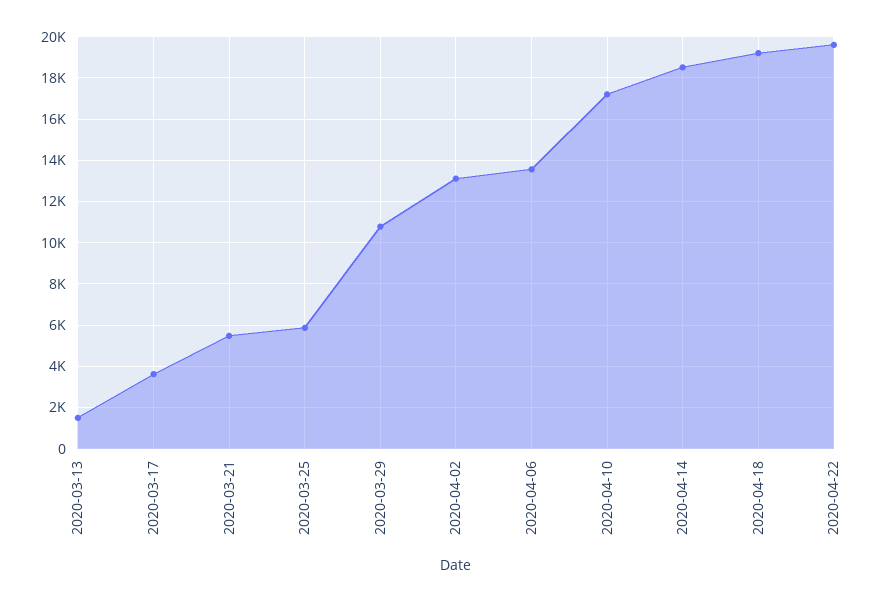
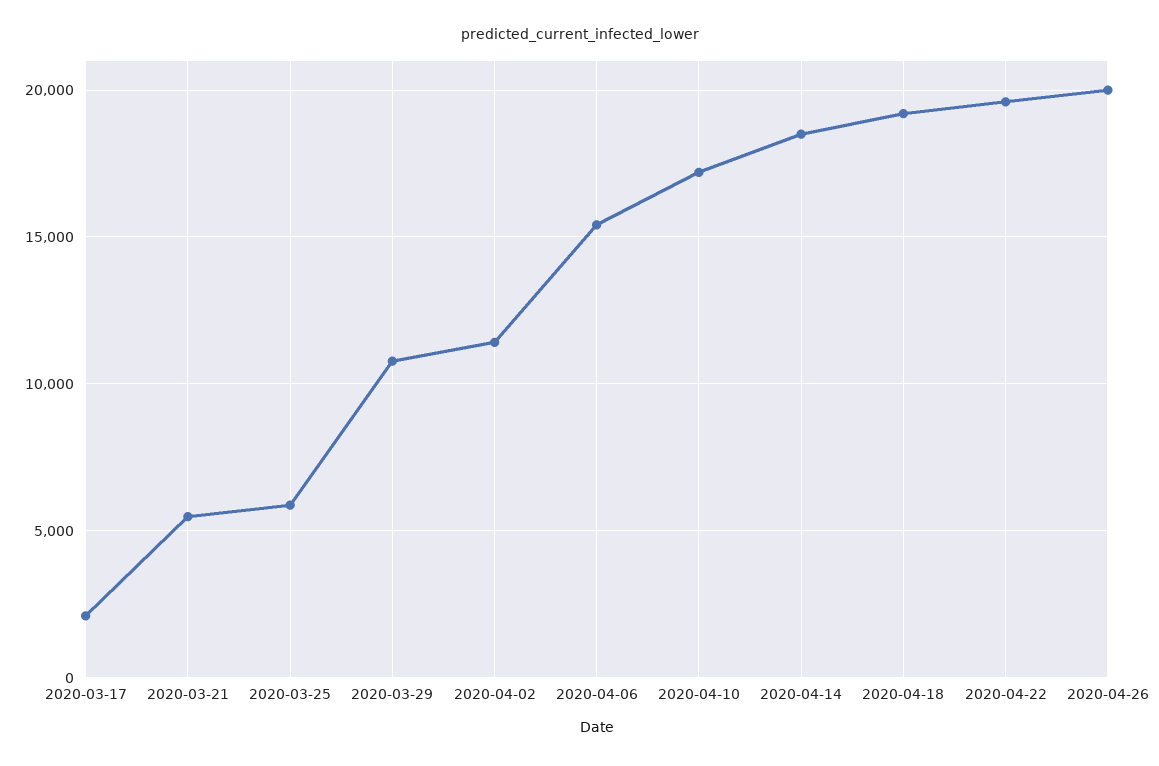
2020-03-13: 1500 -> none
2020-03-17: 3500 -> 2000
2020-04-02: 13000 -> 11500
2020-04-06: 13500 -> 15500
2020-04-26: none -> 20000

